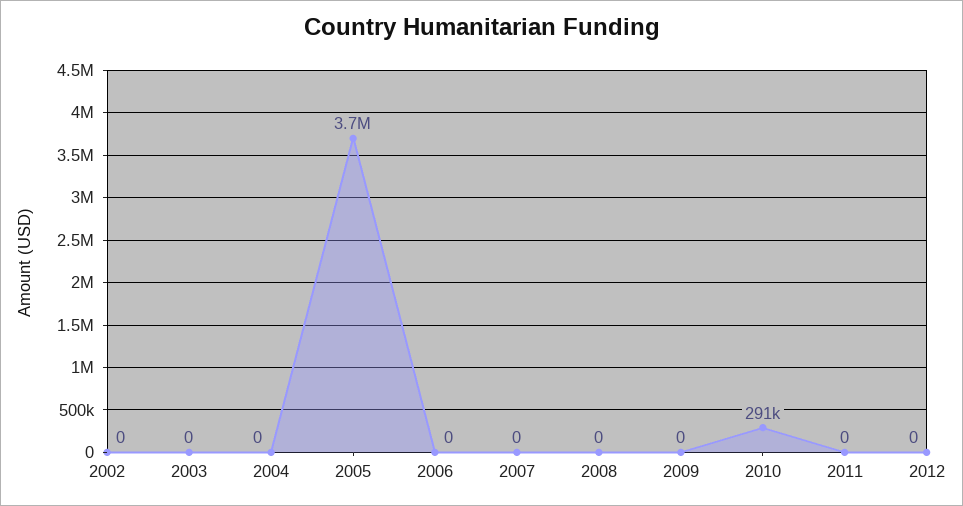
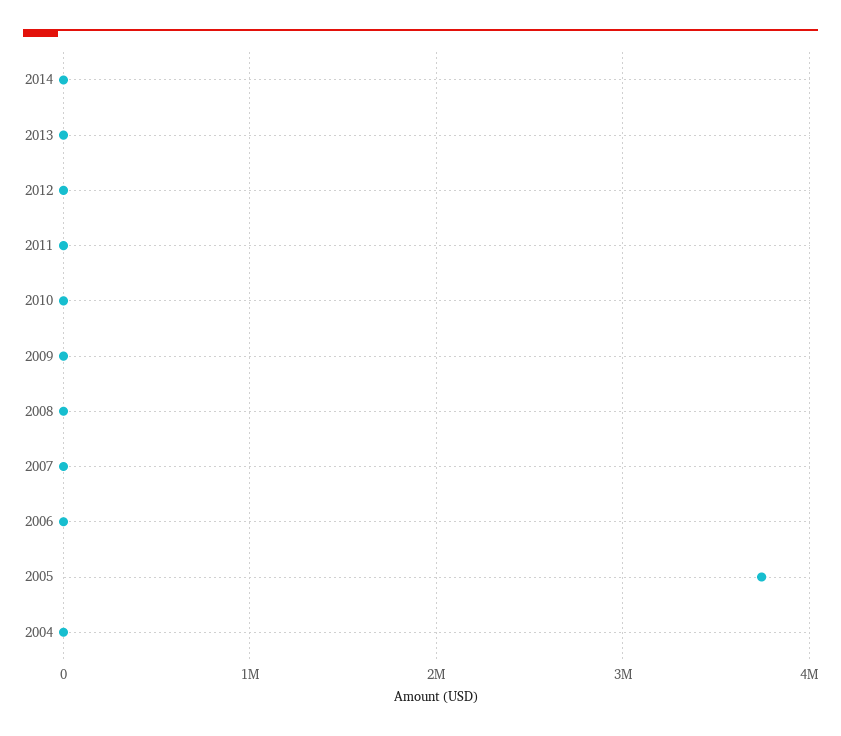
2002: 0 -> none
2003: 0 -> none
2010: 291000 -> 0
2014: none -> 0
2013: none -> 0

